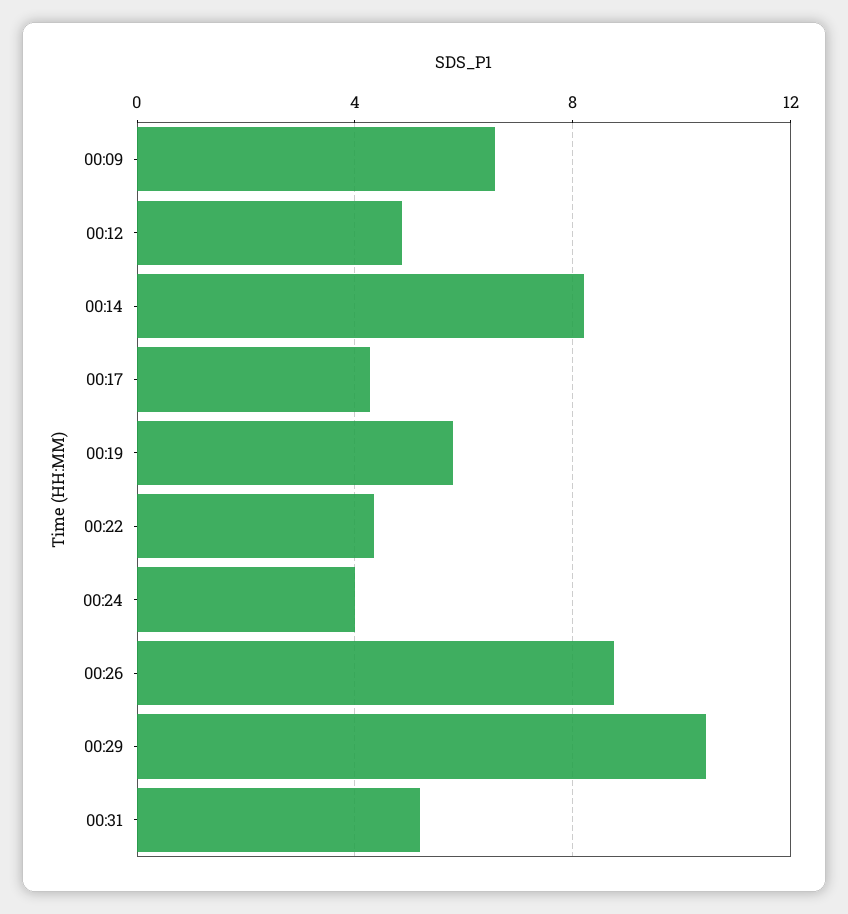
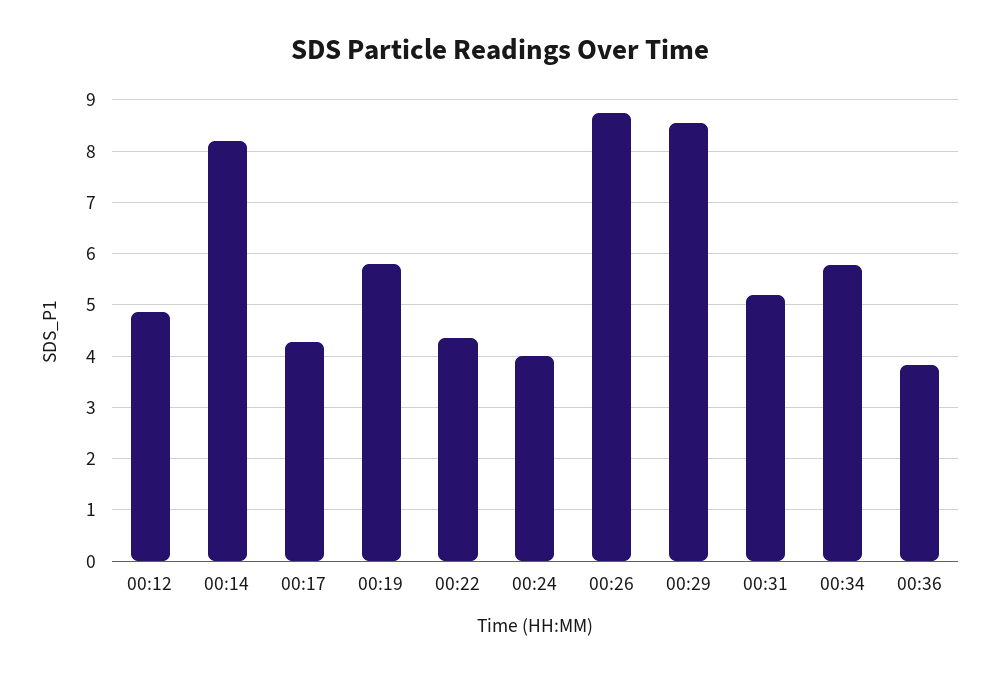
00:09: 6.5 -> none
00:29: 10.5 -> 8.6
00:34: none -> 5.8
00:36: none -> 3.8

